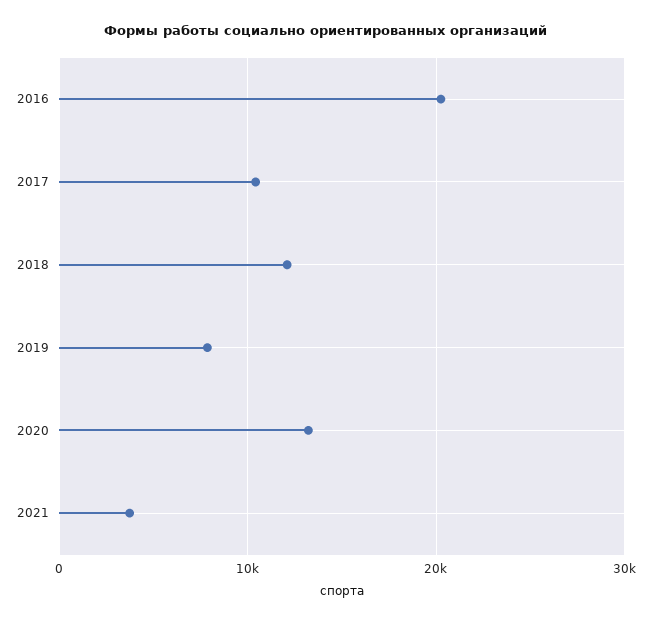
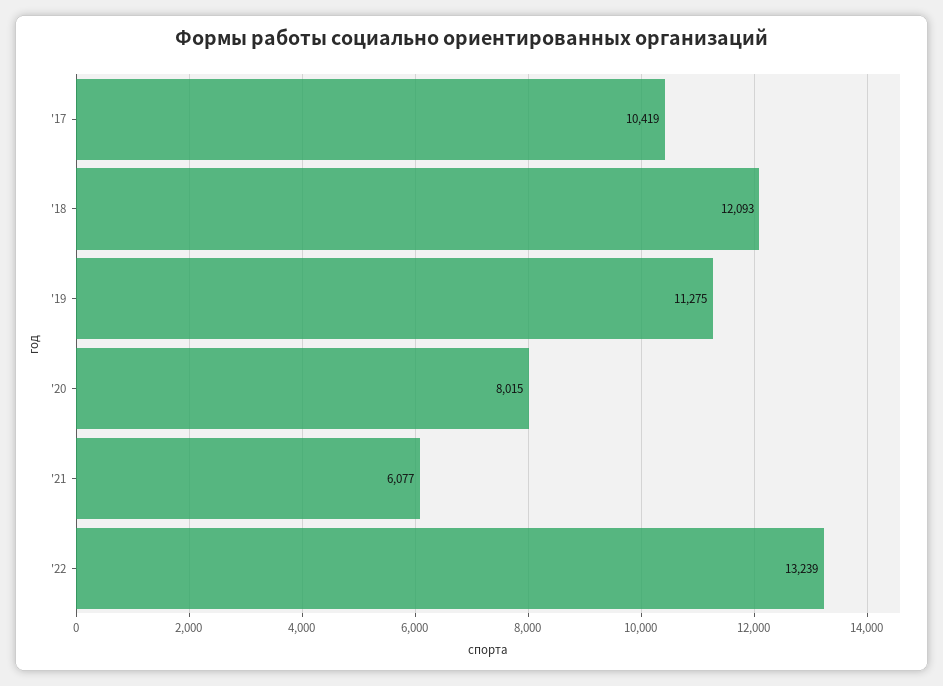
2016: 20000 -> none
2019: 8000 -> 11275
2020: 13000 -> 8015
2021: 4000 -> 6077
'22: none -> 13239

